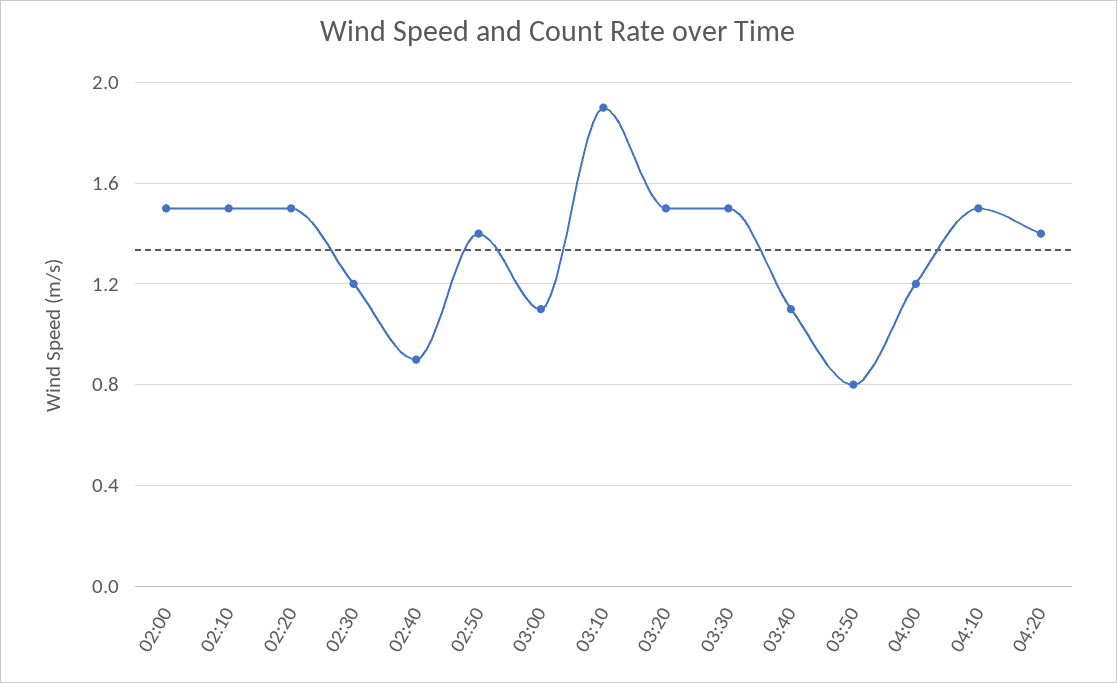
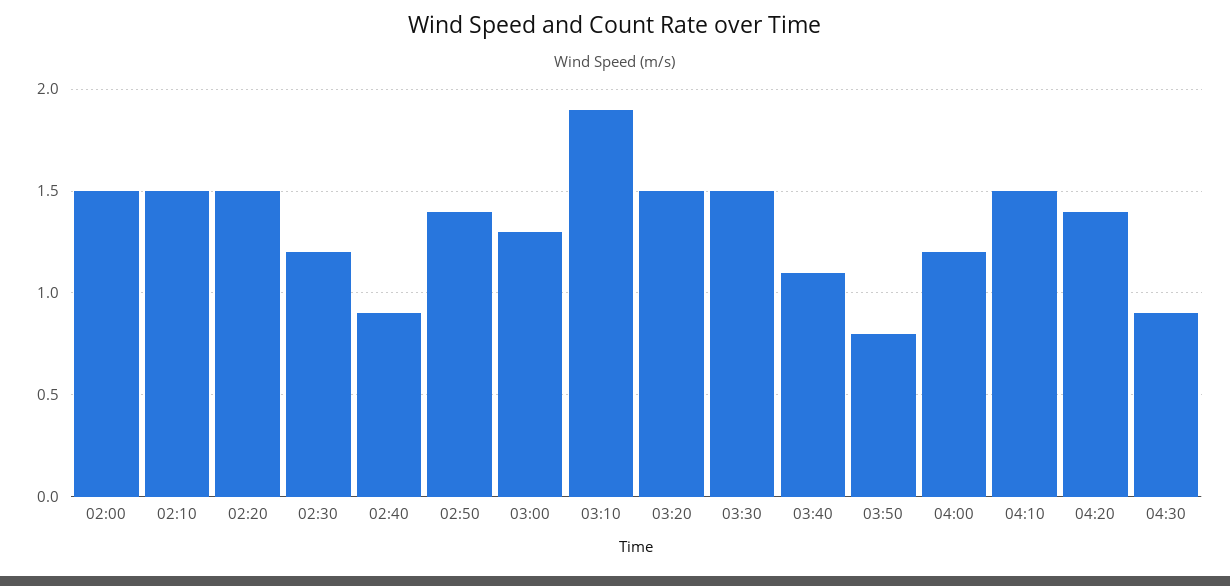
03:00: 1.1 -> 1.3
04:30: none -> 0.9

